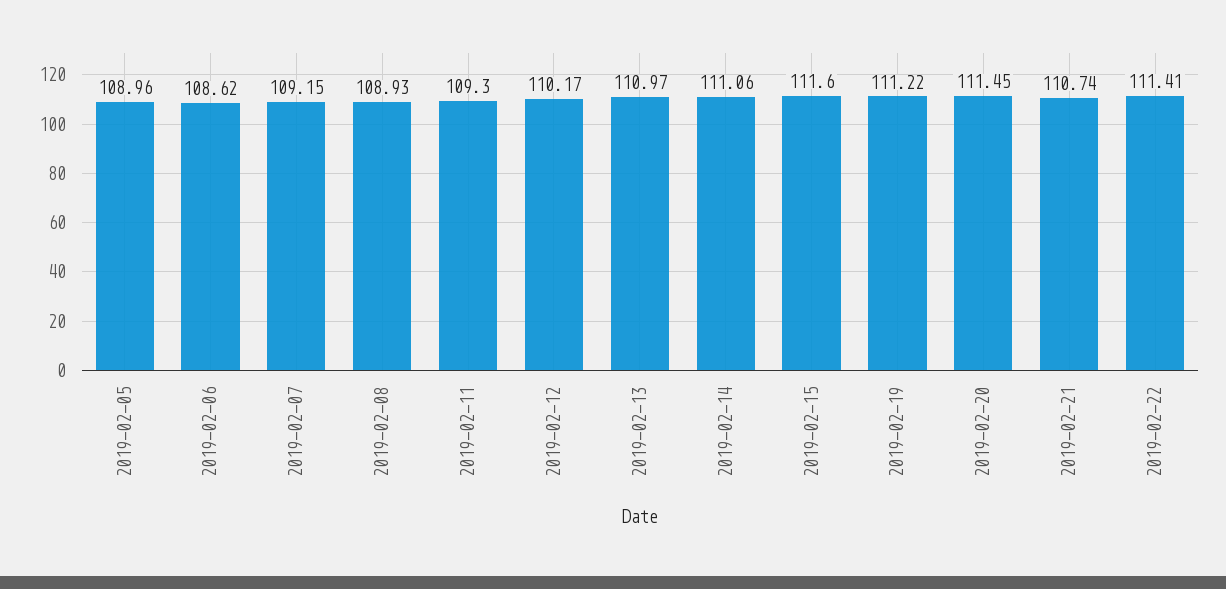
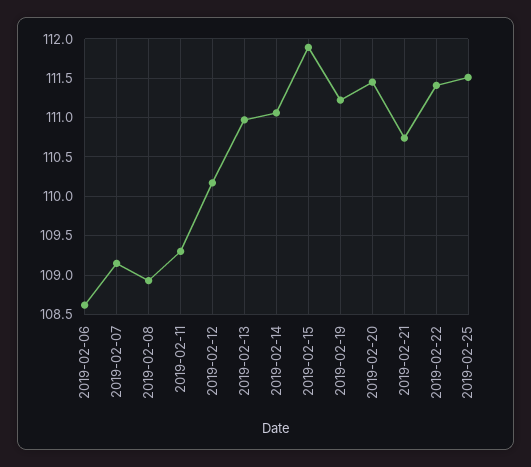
2019-02-05: 108.96 -> none
2019-02-15: 111.6 -> 111.9
2019-02-25: none -> 111.5

